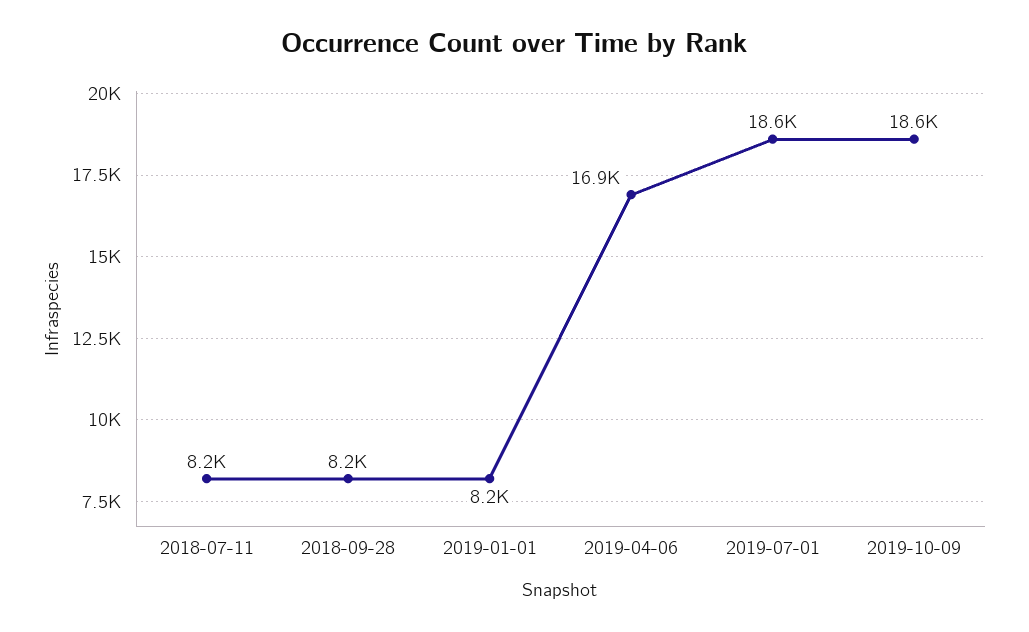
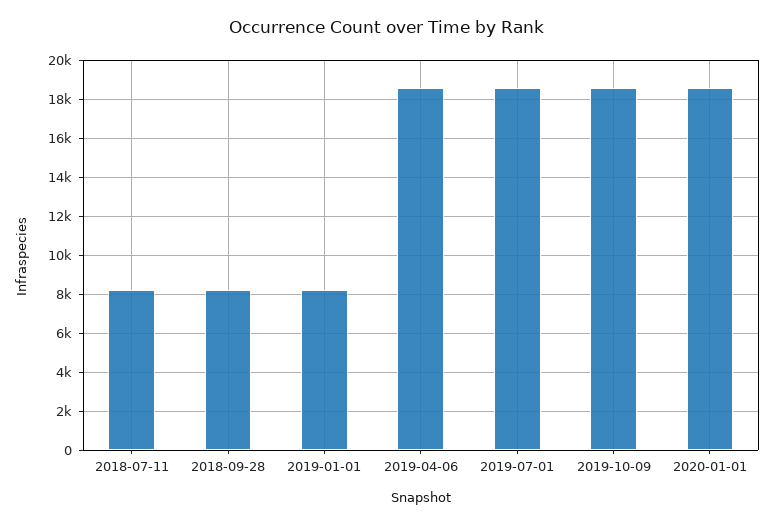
2019-04-06: 16900 -> 18500
2020-01-01: none -> 18500

